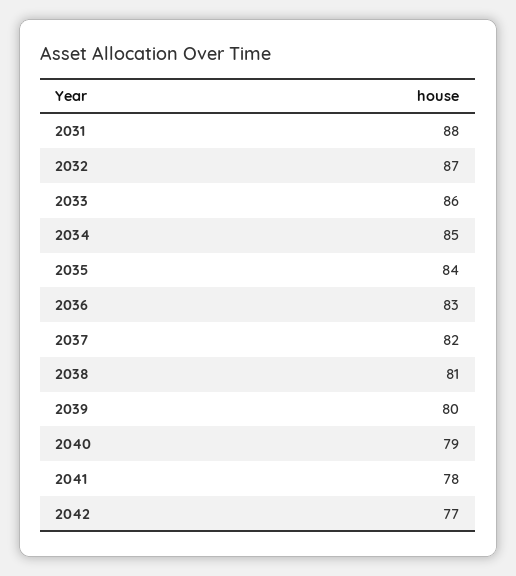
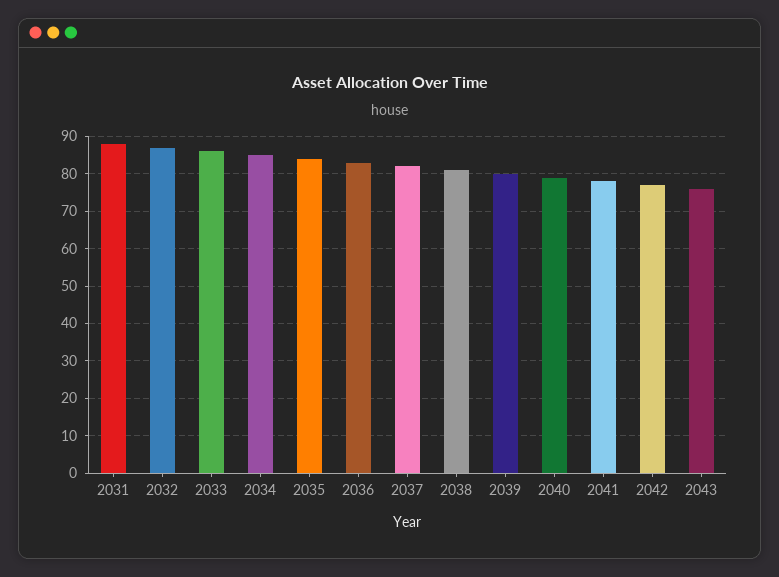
2043: none -> 75

